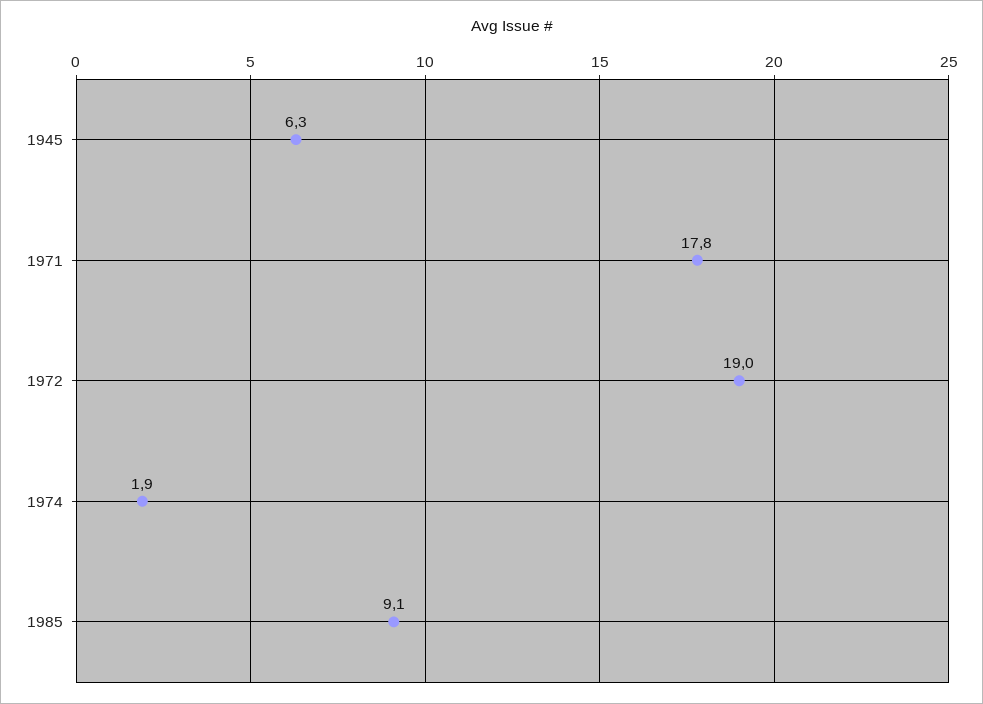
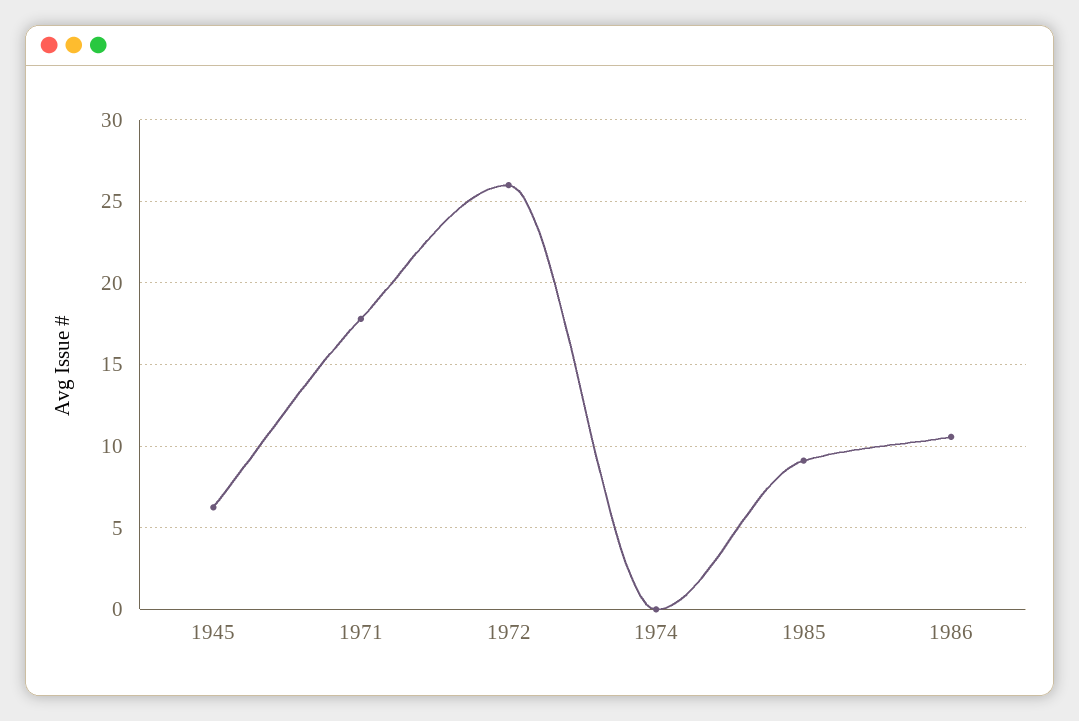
1972: 19 -> 26
1974: 1.9 -> 0
1986: none -> 10.5

